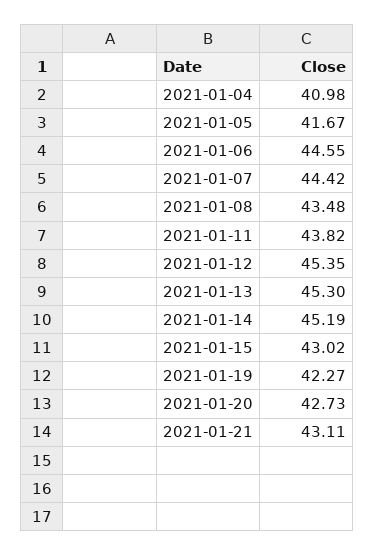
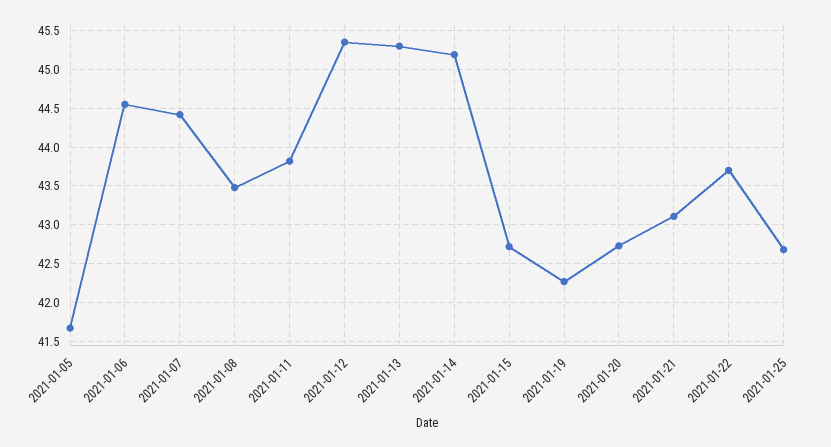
2021-01-04: 40.98 -> none
2021-01-15: 43.02 -> 42.7
2021-01-22: none -> 43.7
2021-01-25: none -> 42.7

